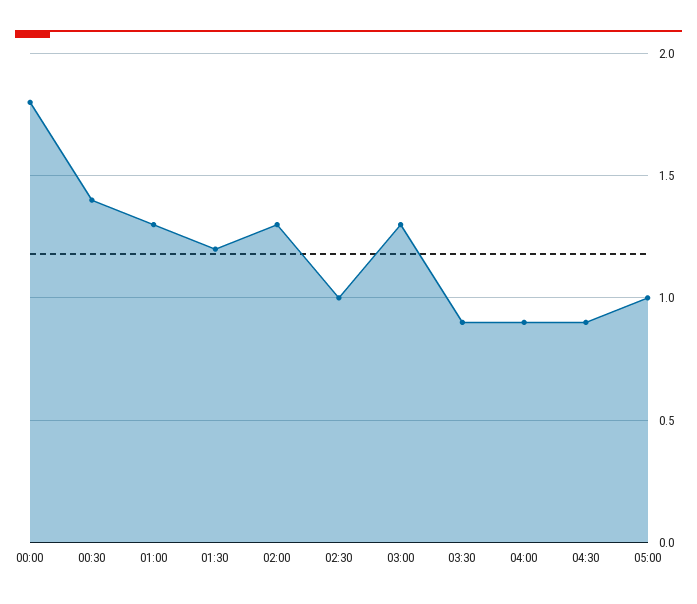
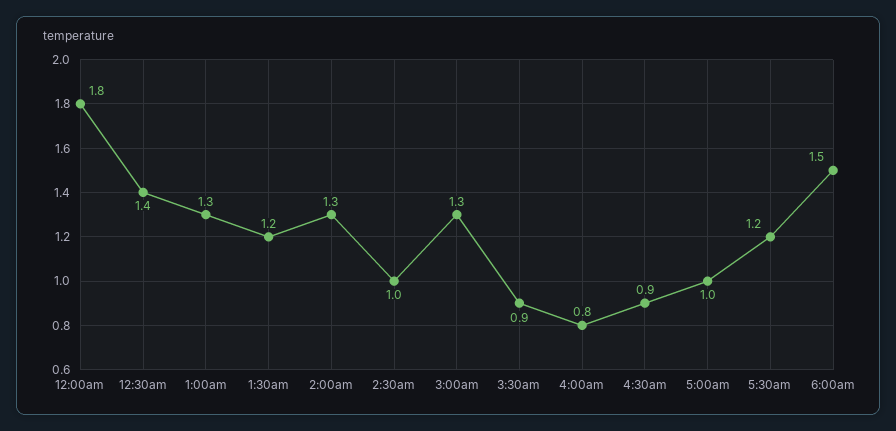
04:00: 0.9 -> 0.8
5:30am: none -> 1.2
6:00am: none -> 1.5

